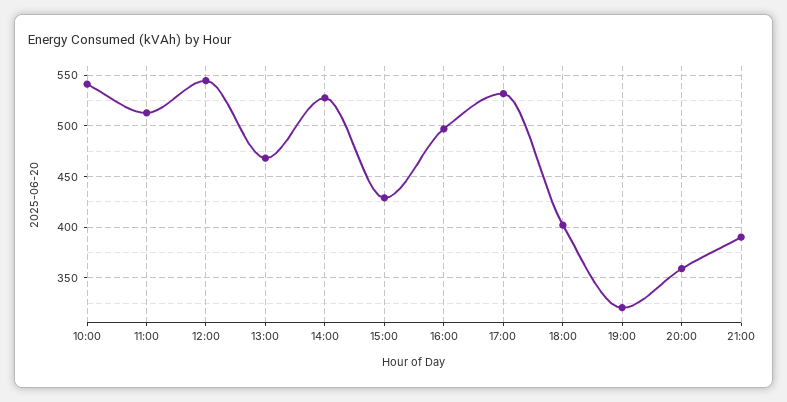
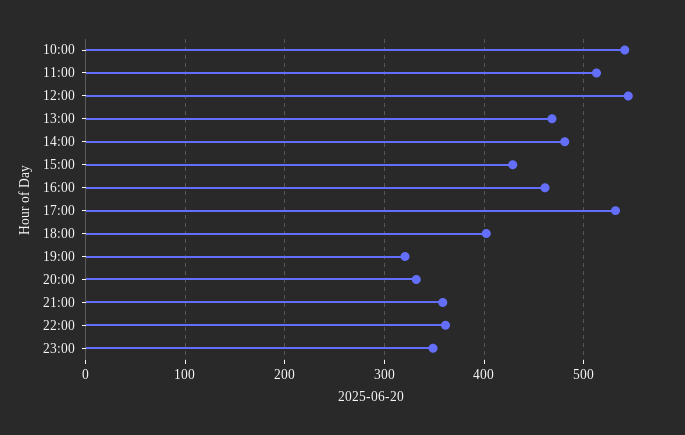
14:00: 530 -> 480
16:00: 500 -> 460
20:00: 360 -> 330
21:00: 390 -> 360
22:00: none -> 360
23:00: none -> 350

